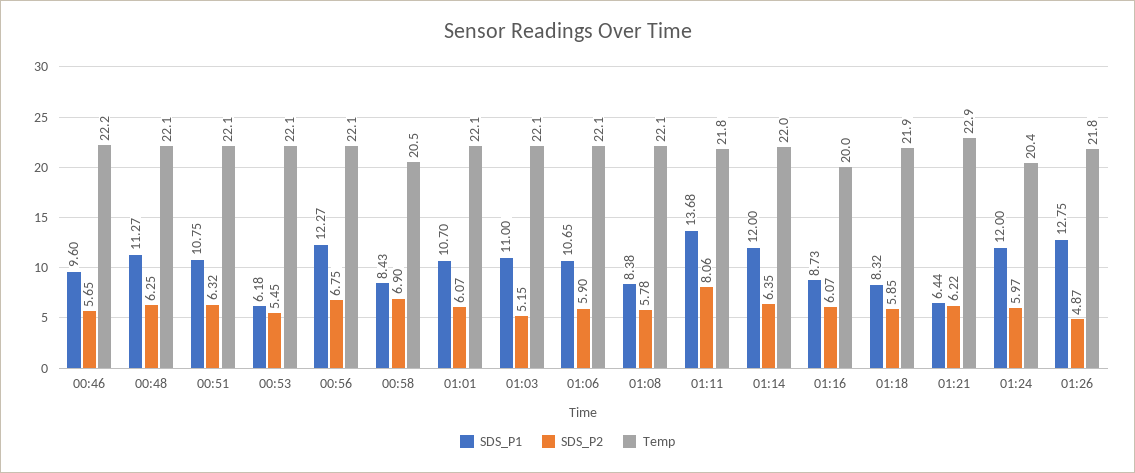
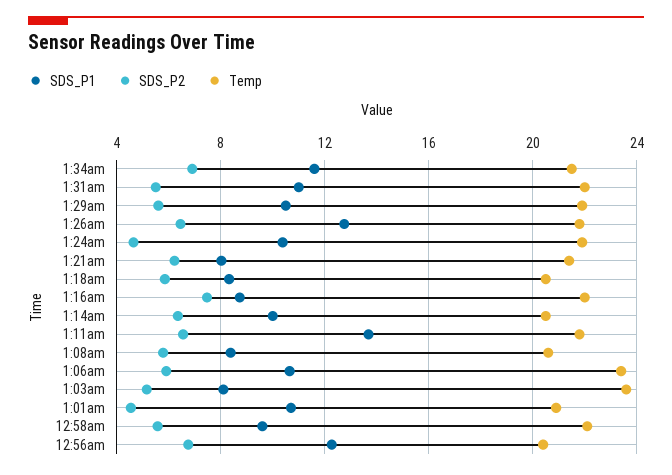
SDS_P1, 00:46: 9.6 -> none
SDS_P2, 00:46: 5.65 -> none
Temp, 00:46: 22.2 -> none
SDS_P1, 00:48: 11.27 -> none
SDS_P2, 00:48: 6.25 -> none
Temp, 00:48: 22.1 -> none
SDS_P1, 00:51: 10.75 -> none
SDS_P2, 00:51: 6.32 -> none
Temp, 00:51: 22.1 -> none
SDS_P1, 00:53: 6.18 -> none
SDS_P2, 00:53: 5.45 -> none
Temp, 00:53: 22.1 -> none
Temp, 00:56: 22.1 -> 20.5
SDS_P1, 00:58: 8.43 -> 9.5
SDS_P2, 00:58: 6.9 -> 5.5
Temp, 00:58: 20.5 -> 22
SDS_P2, 01:01: 6.07 -> 4.5
Temp, 01:01: 22.1 -> 21
SDS_P1, 01:03: 11 -> 8
Temp, 01:03: 22.1 -> 23.5
Temp, 01:06: 22.1 -> 23.5
Temp, 01:08: 22.1 -> 20.5
SDS_P2, 01:11: 8.06 -> 6.5
SDS_P1, 01:14: 12 -> 10
Temp, 01:14: 22 -> 20.5
SDS_P2, 01:16: 6.07 -> 7.5
Temp, 01:16: 20 -> 22
Temp, 01:18: 21.9 -> 20.5
SDS_P1, 01:21: 6.44 -> 8
Temp, 01:21: 22.9 -> 21.5
SDS_P1, 01:24: 12 -> 10.5
SDS_P2, 01:24: 5.97 -> 4.5
Temp, 01:24: 20.4 -> 22
SDS_P2, 01:26: 4.87 -> 6.5
SDS_P1, 1:34am: none -> 11.5
SDS_P2, 1:34am: none -> 7
Temp, 1:34am: none -> 21.5
SDS_P1, 1:31am: none -> 11
SDS_P2, 1:31am: none -> 5.5
Temp, 1:31am: none -> 22
SDS_P1, 1:29am: none -> 10.5
SDS_P2, 1:29am: none -> 5.5
Temp, 1:29am: none -> 22

